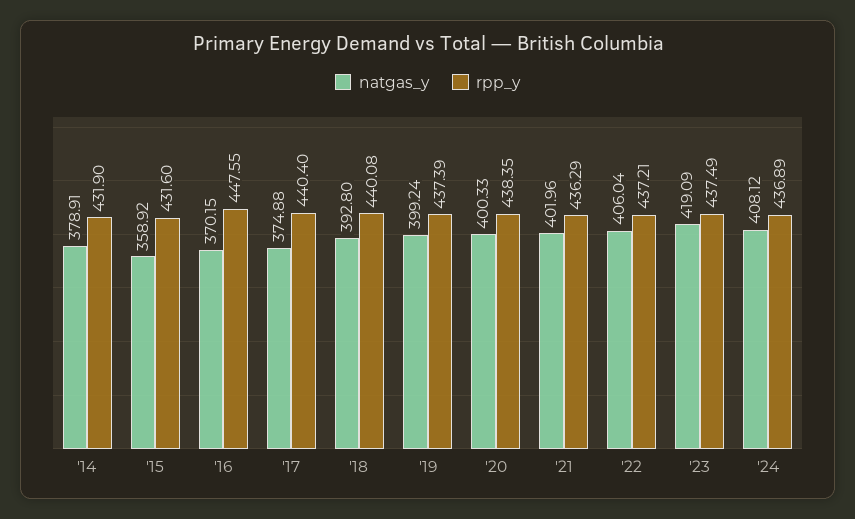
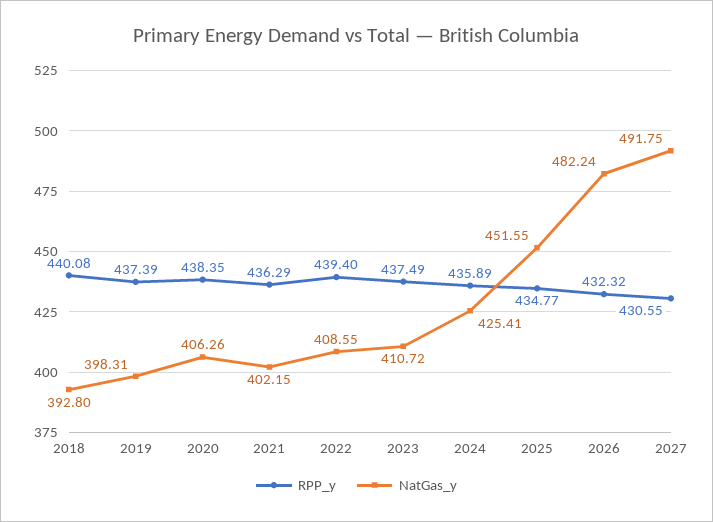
natgas_y, '14: 378.91 -> none
rpp_y, '14: 431.9 -> none
natgas_y, '15: 358.92 -> none
rpp_y, '15: 431.6 -> none
natgas_y, '16: 370.15 -> none
rpp_y, '16: 447.55 -> none
natgas_y, '17: 374.88 -> none
rpp_y, '17: 440.4 -> none
natgas_y, '19: 399.24 -> 398.31
natgas_y, '20: 400.33 -> 406.26
natgas_y, '21: 401.96 -> 402.15
natgas_y, '22: 406.04 -> 408.55
rpp_y, '22: 437.21 -> 439.4
natgas_y, '23: 419.09 -> 410.72
natgas_y, '24: 408.12 -> 425.41
rpp_y, '24: 436.89 -> 435.89
rpp_y, 2025: none -> 434.77
natgas_y, 2025: none -> 451.55
rpp_y, 2026: none -> 432.32
natgas_y, 2026: none -> 482.24
rpp_y, 2027: none -> 430.55
natgas_y, 2027: none -> 491.75

